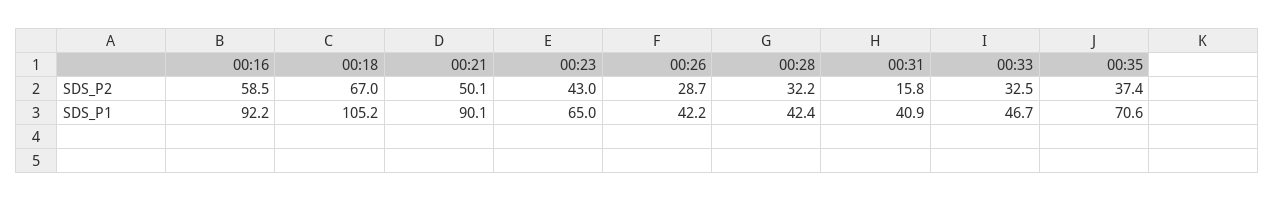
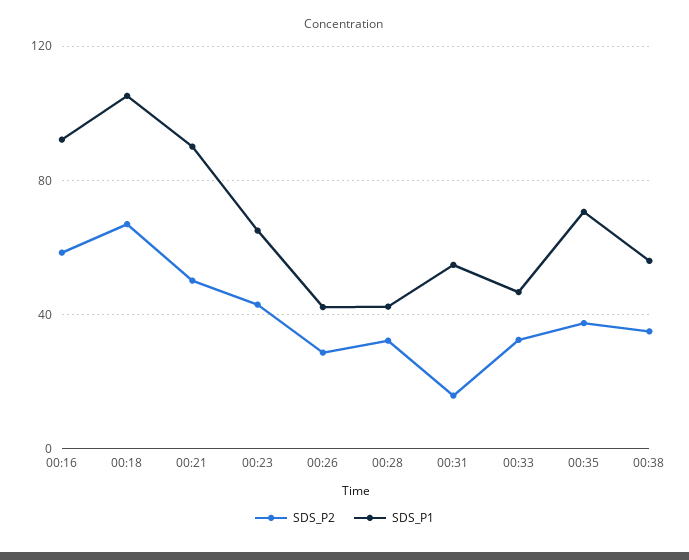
SDS_P1, 00:31: 40.9 -> 55
SDS_P2, 00:38: none -> 35
SDS_P1, 00:38: none -> 55

